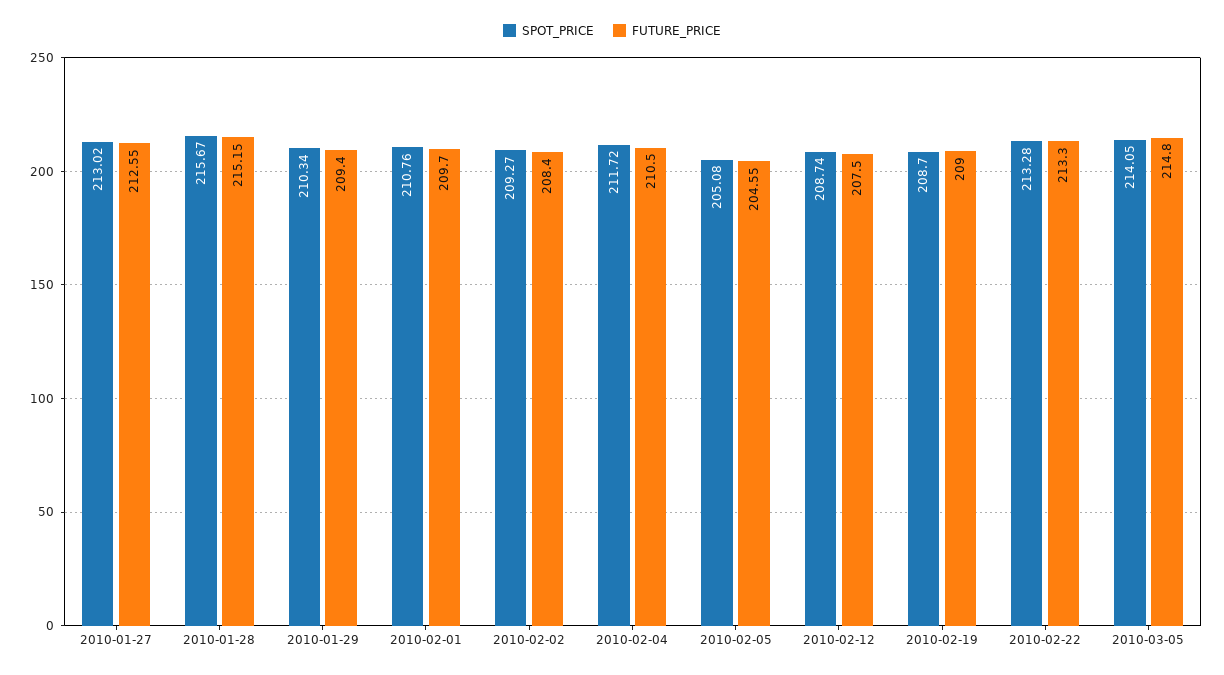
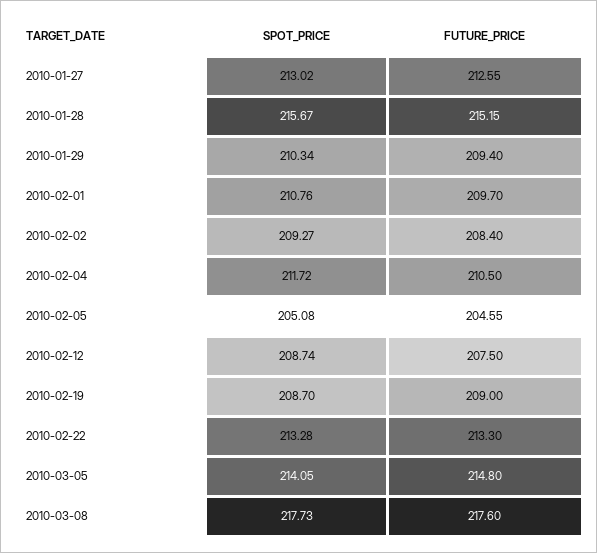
SPOT_PRICE, 2010-03-08: none -> 217.73
FUTURE_PRICE, 2010-03-08: none -> 217.6

